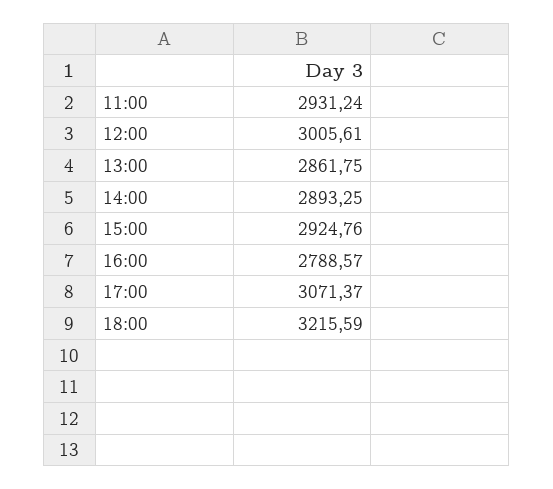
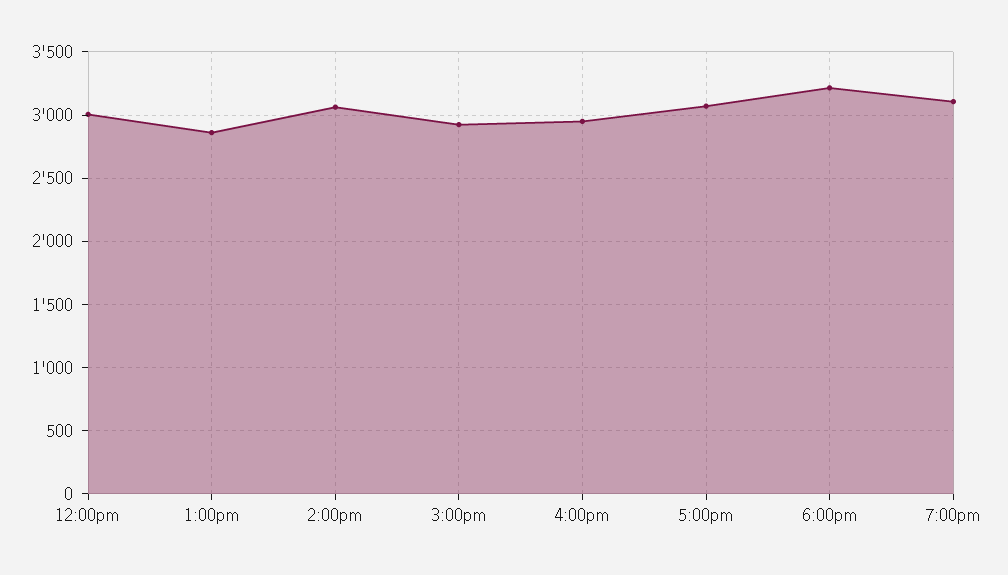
11:00: 2931.24 -> none
14:00: 2893.25 -> 3050
16:00: 2788.57 -> 2950
7:00pm: none -> 3100

